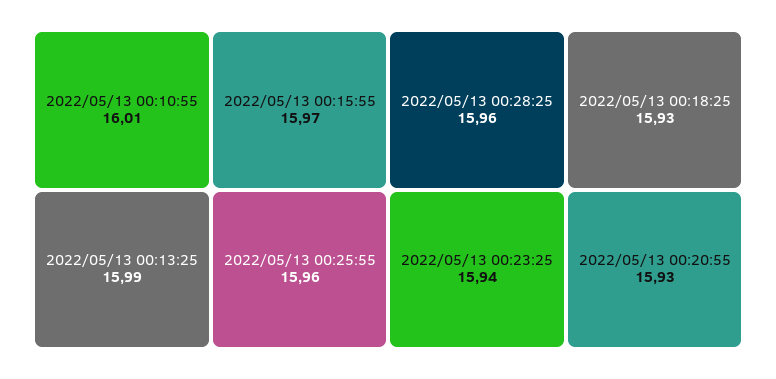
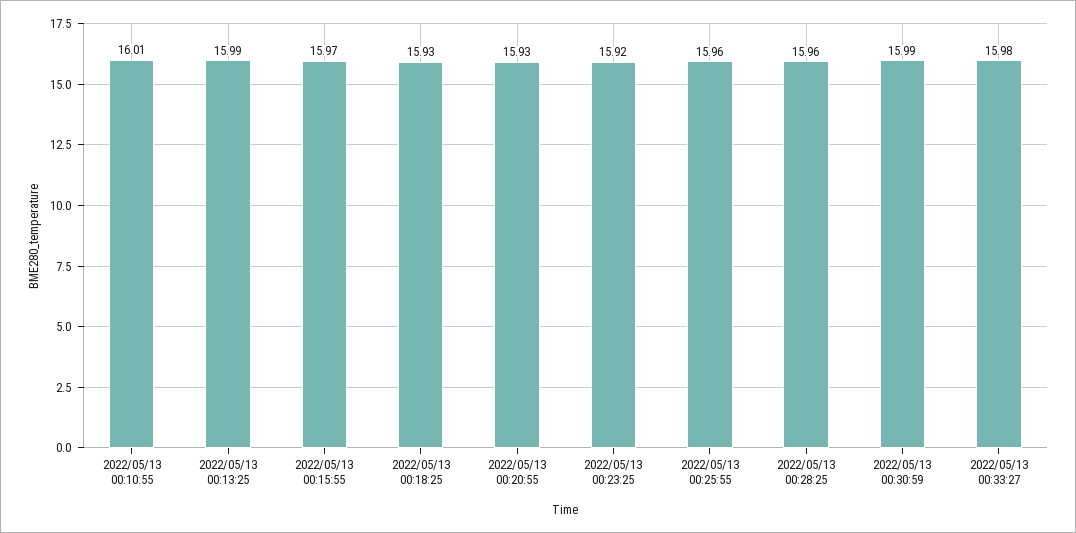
2022/05/13 00:23:25: 15.94 -> 15.92
2022/05/13 00:30:59: none -> 15.99
2022/05/13 00:33:27: none -> 15.98

